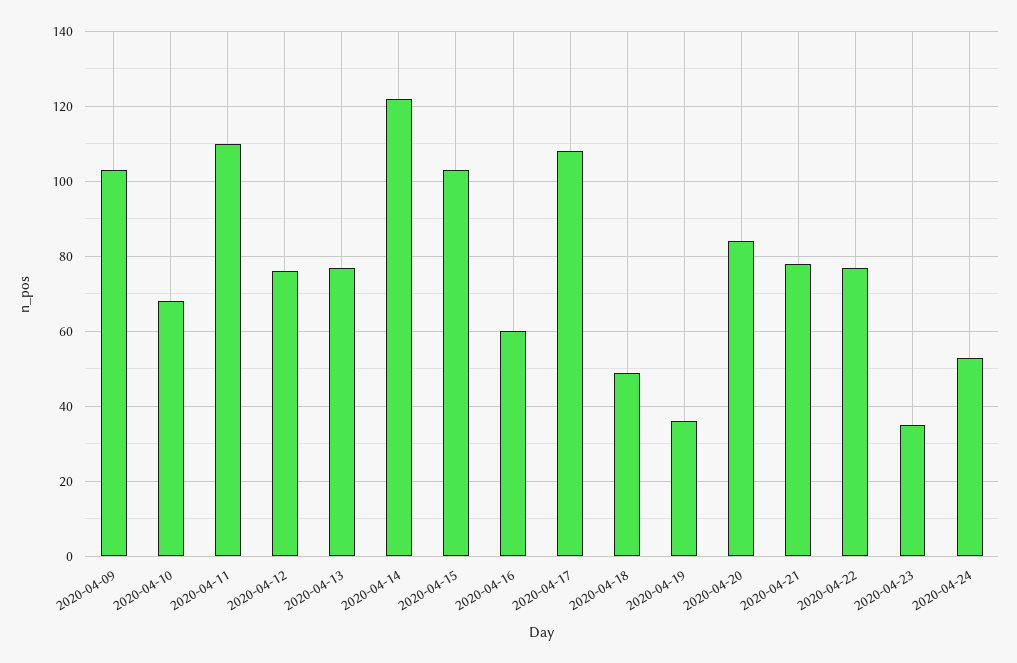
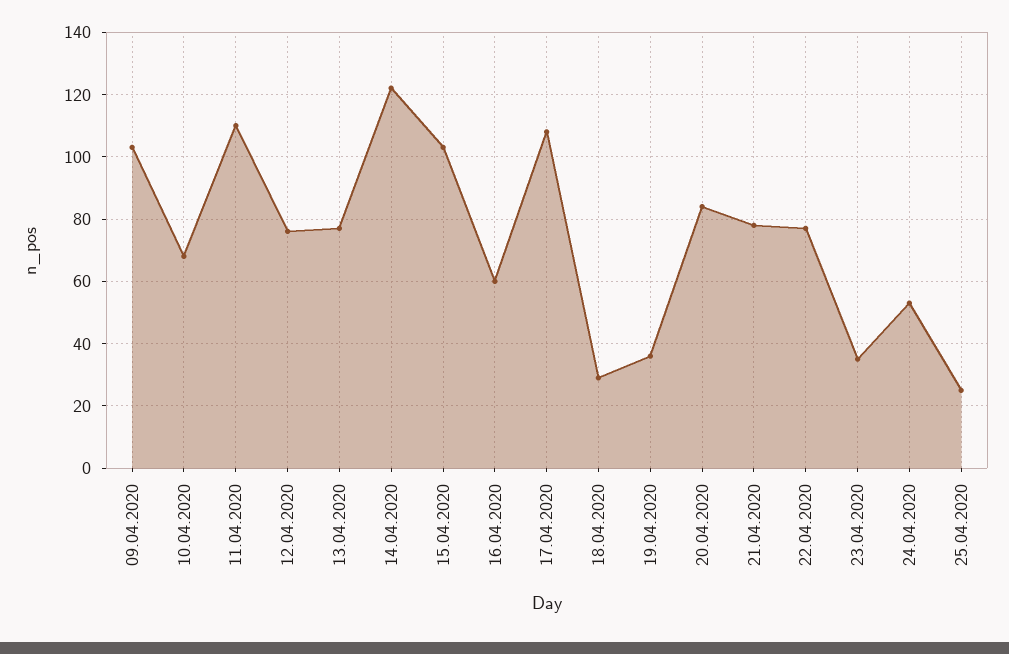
2020-04-18: 50 -> 30
25.04.2020: none -> 25

